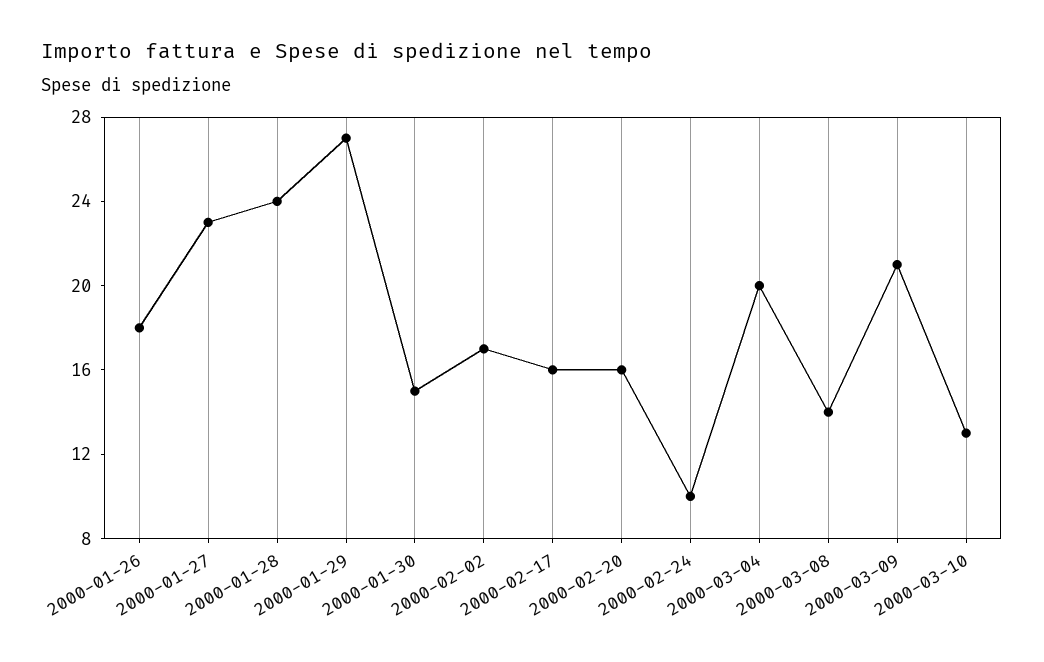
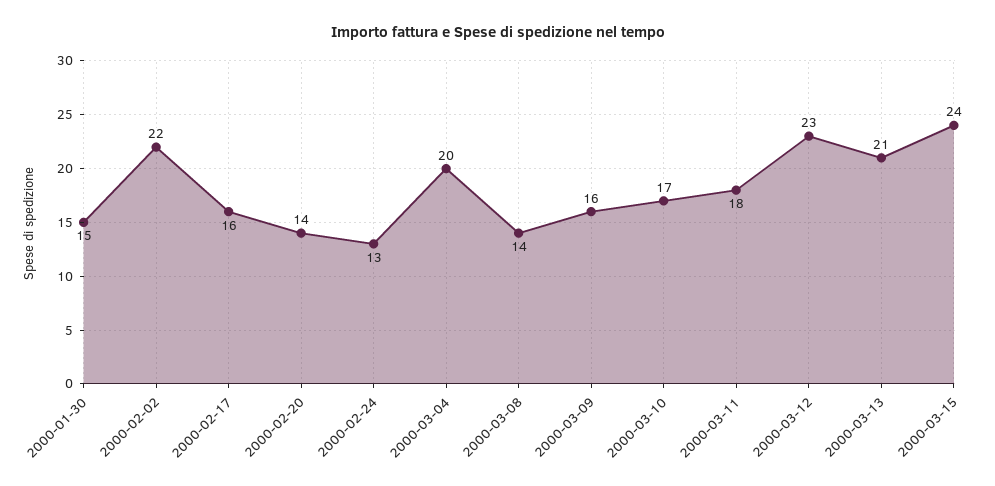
2000-01-26: 18 -> none
2000-01-27: 23 -> none
2000-01-28: 24 -> none
2000-01-29: 27 -> none
2000-02-02: 17 -> 22
2000-02-20: 16 -> 14
2000-02-24: 10 -> 13
2000-03-09: 21 -> 16
2000-03-10: 13 -> 17
2000-03-11: none -> 18
2000-03-12: none -> 23
2000-03-13: none -> 21
2000-03-15: none -> 24

